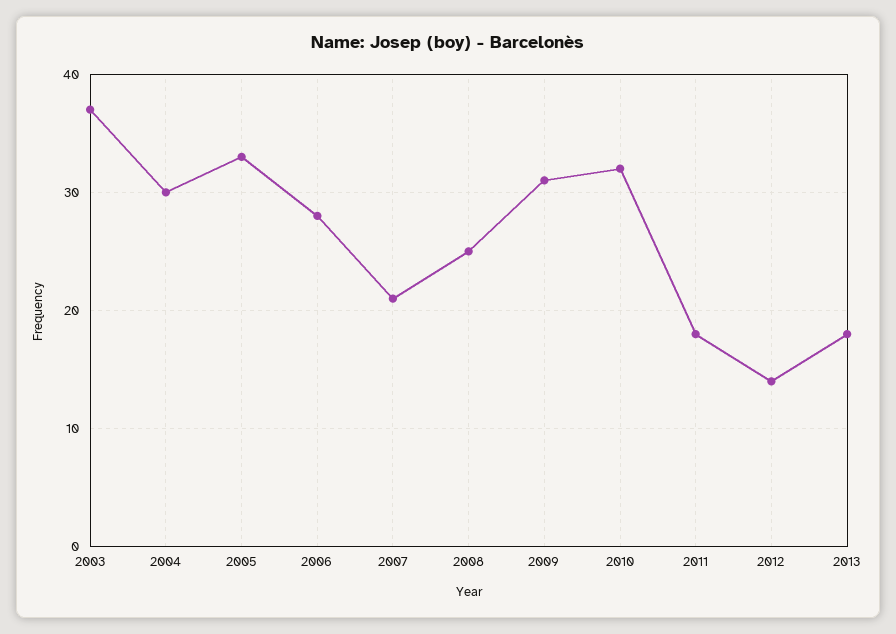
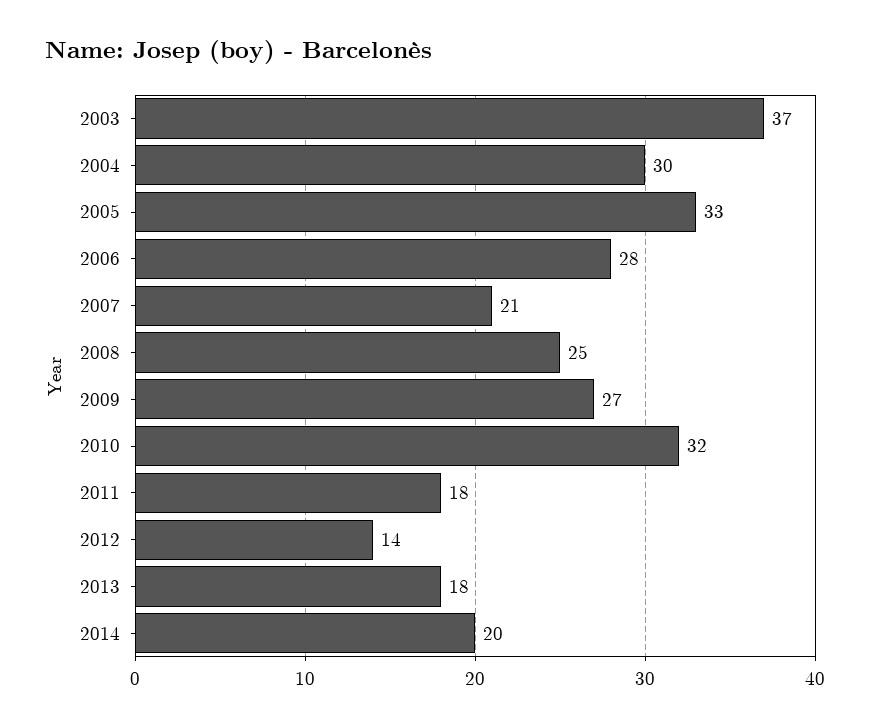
2009: 31 -> 27
2014: none -> 20

